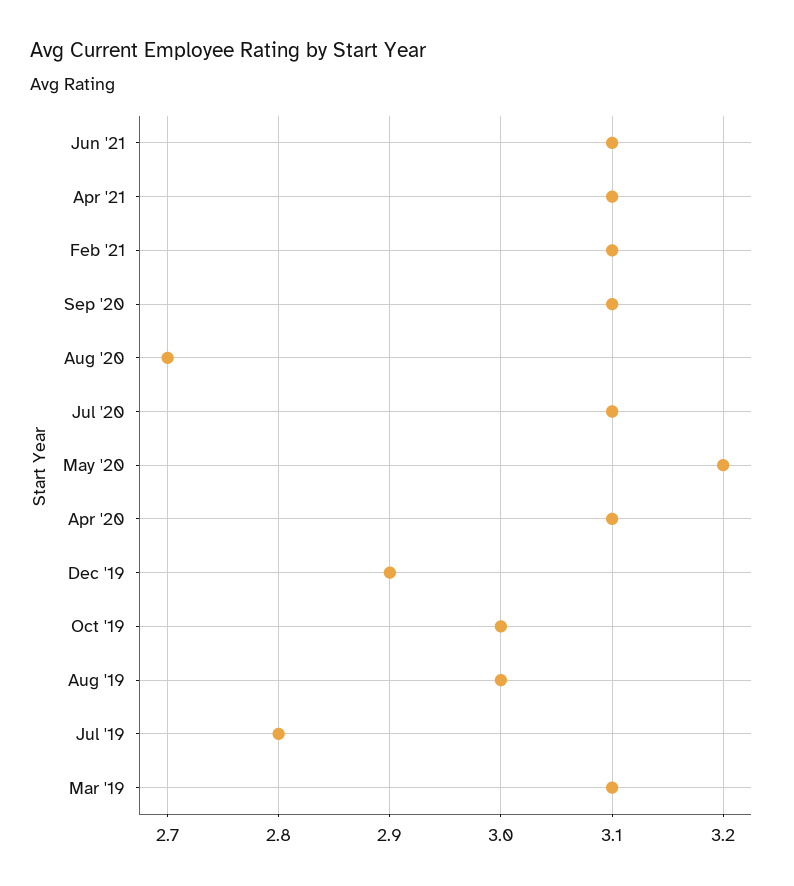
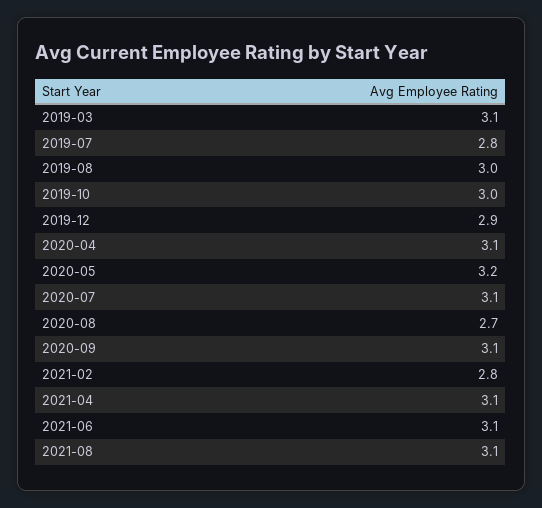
Feb '21: 3.1 -> 2.8
2021-08: none -> 3.1

